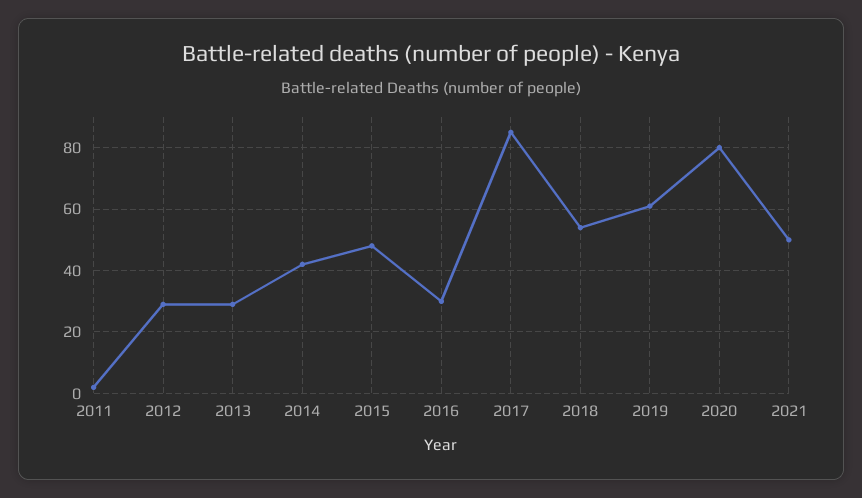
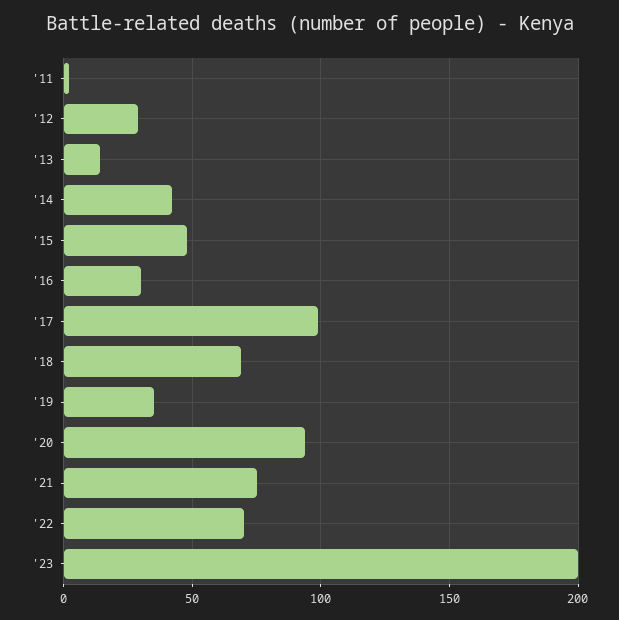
2013: 30 -> 15
2017: 85 -> 100
2018: 55 -> 70
2019: 60 -> 35
2020: 80 -> 95
2021: 50 -> 75
'22: none -> 70
'23: none -> 200

